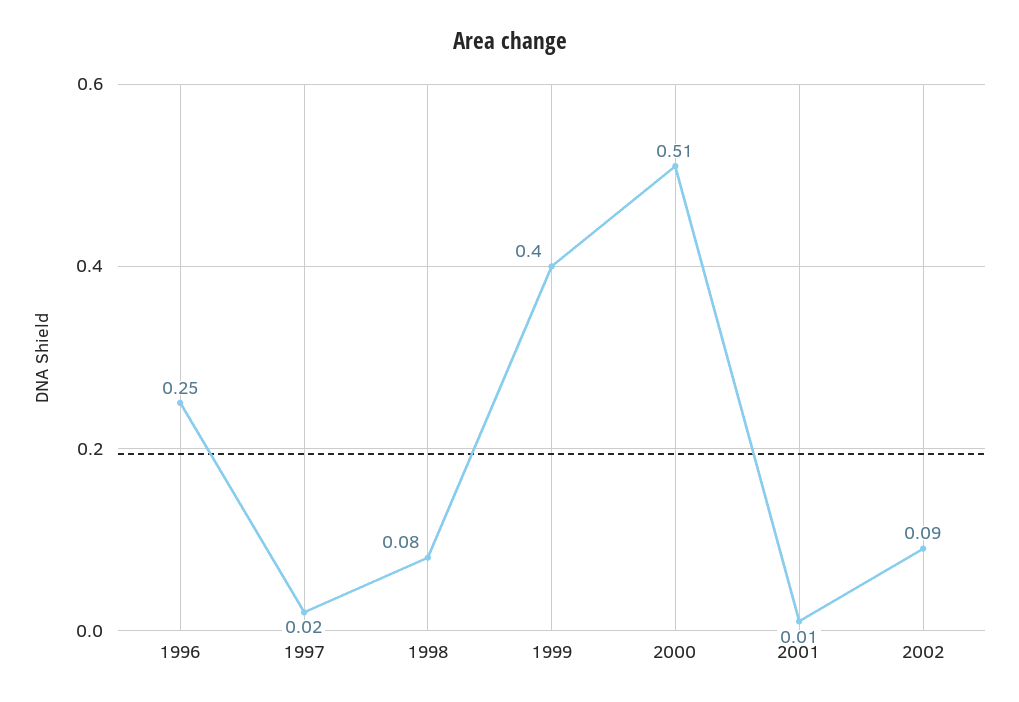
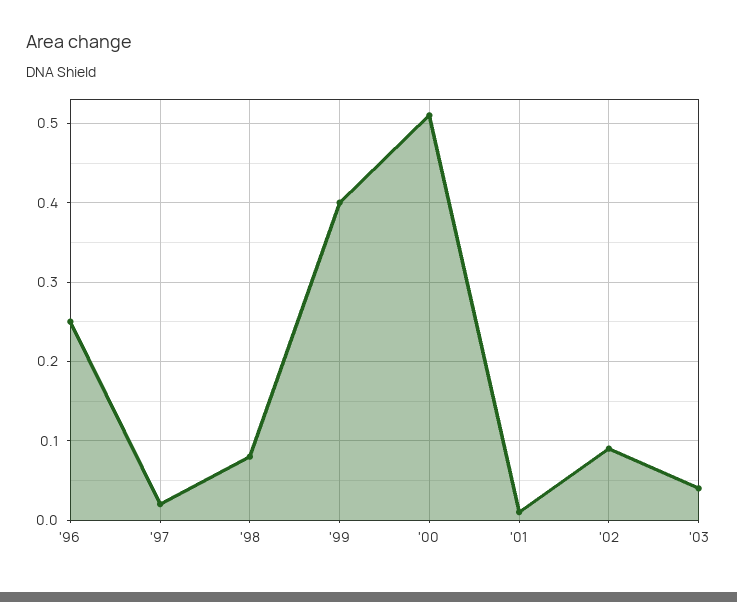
'03: none -> 0.04

